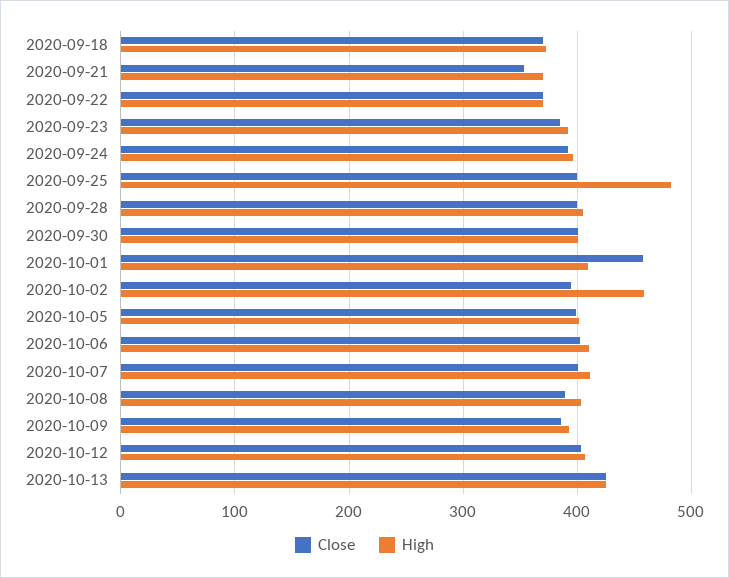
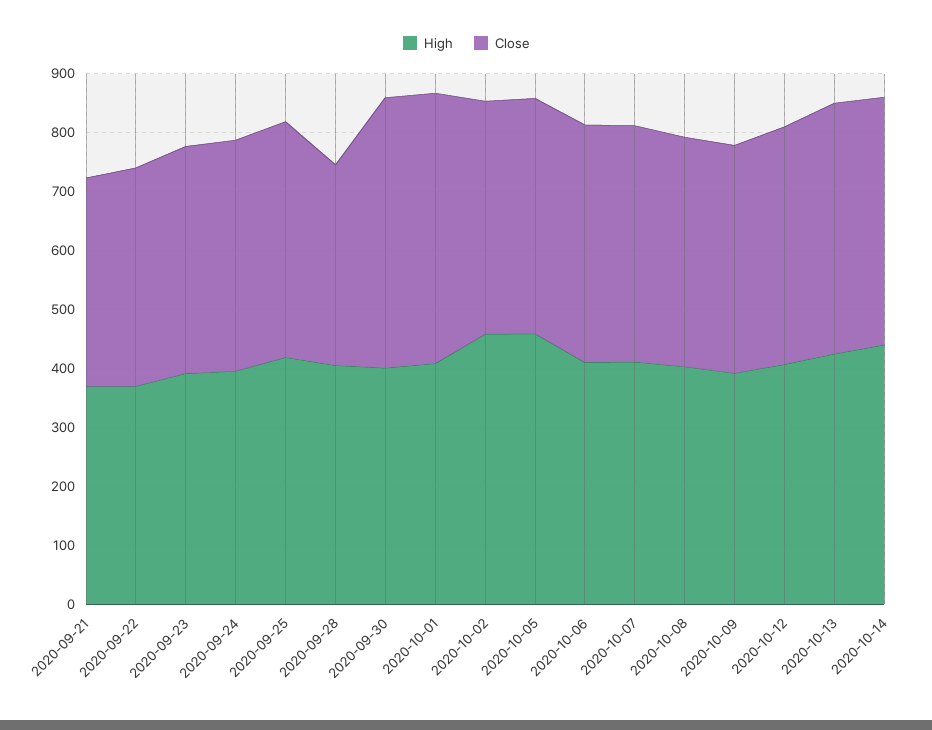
Close, 2020-09-18: 370 -> none
High, 2020-09-18: 370 -> none
High, 2020-09-25: 480 -> 420
Close, 2020-09-28: 400 -> 340
Close, 2020-09-30: 400 -> 460
High, 2020-10-05: 400 -> 460
High, 2020-10-14: none -> 440
Close, 2020-10-14: none -> 420

